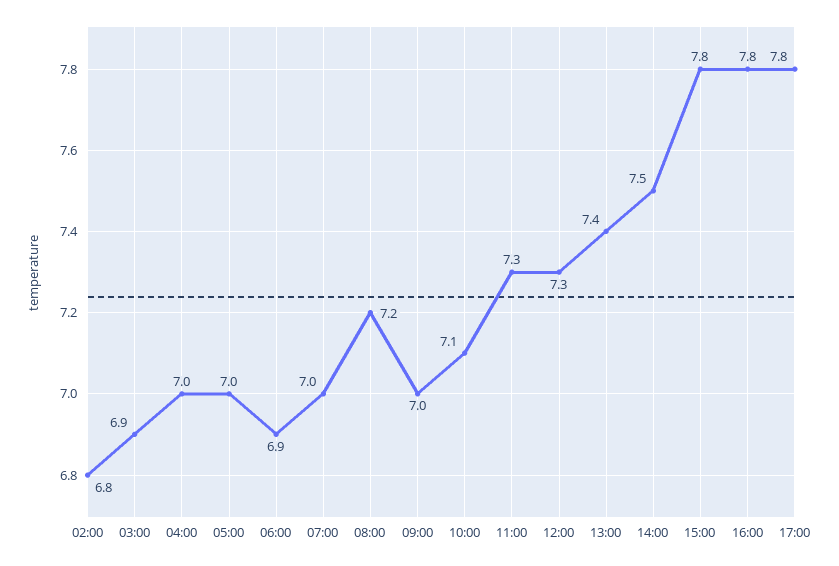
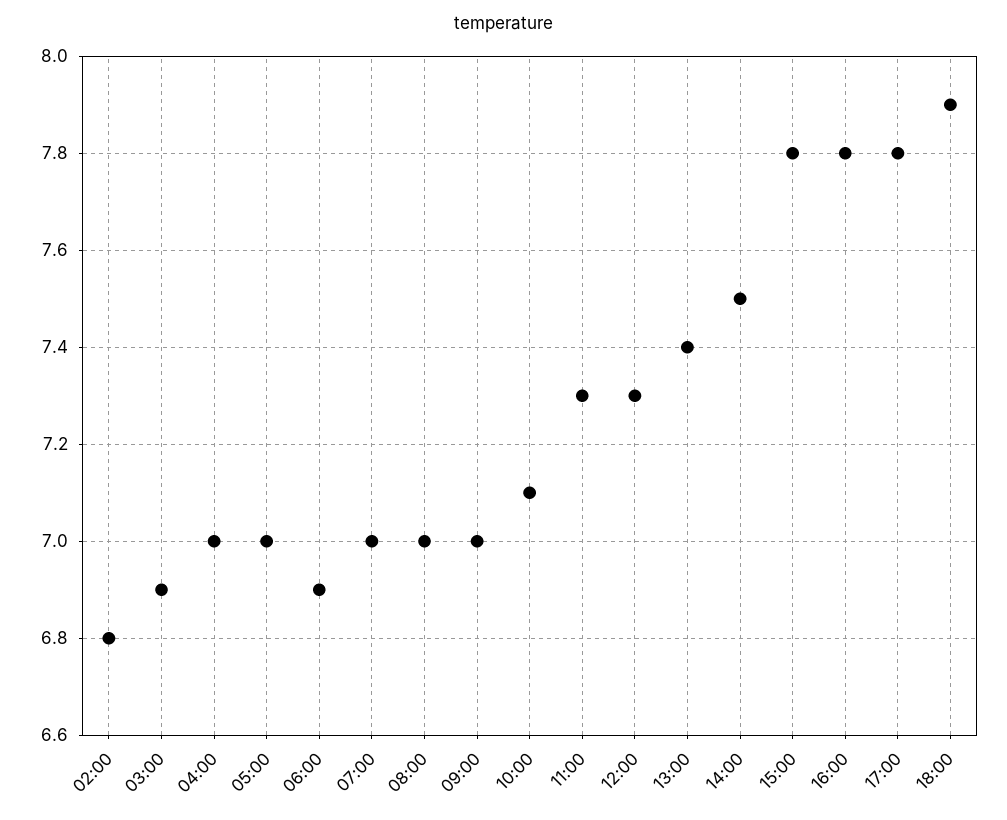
08:00: 7.2 -> 7
18:00: none -> 7.9

